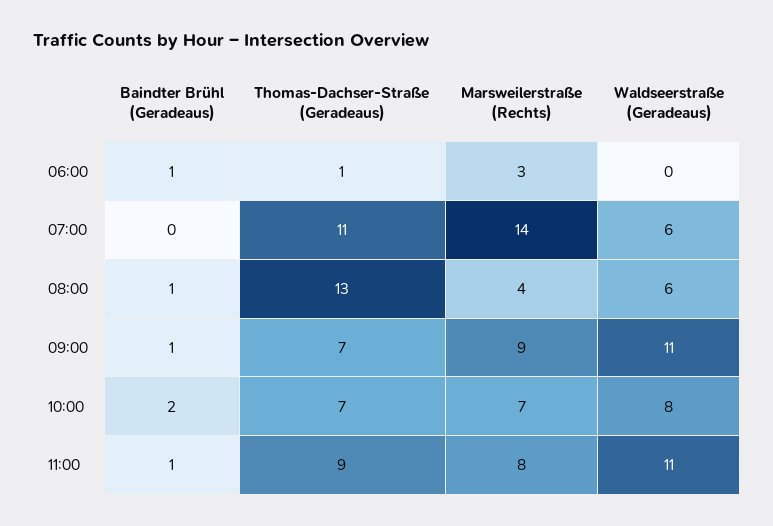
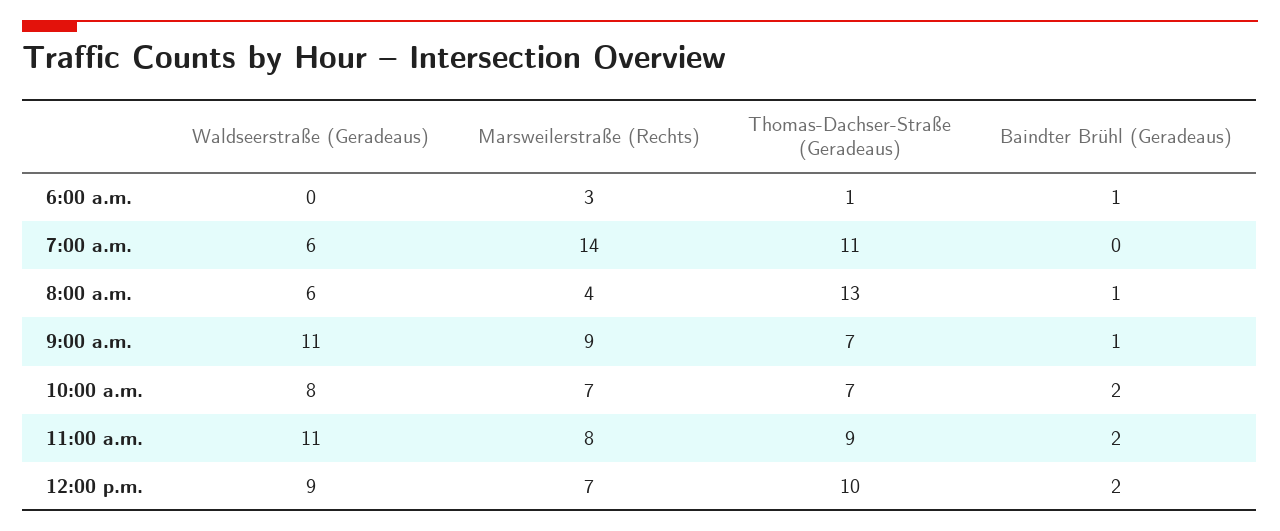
Baindter Brühl (Geradeaus), 11:00: 1 -> 2
Waldseerstraße (Geradeaus), 12:00 p.m.: none -> 9
Marsweilerstraße (Rechts), 12:00 p.m.: none -> 7
Thomas-Dachser-Straße (Geradeaus), 12:00 p.m.: none -> 10
Baindter Brühl (Geradeaus), 12:00 p.m.: none -> 2

